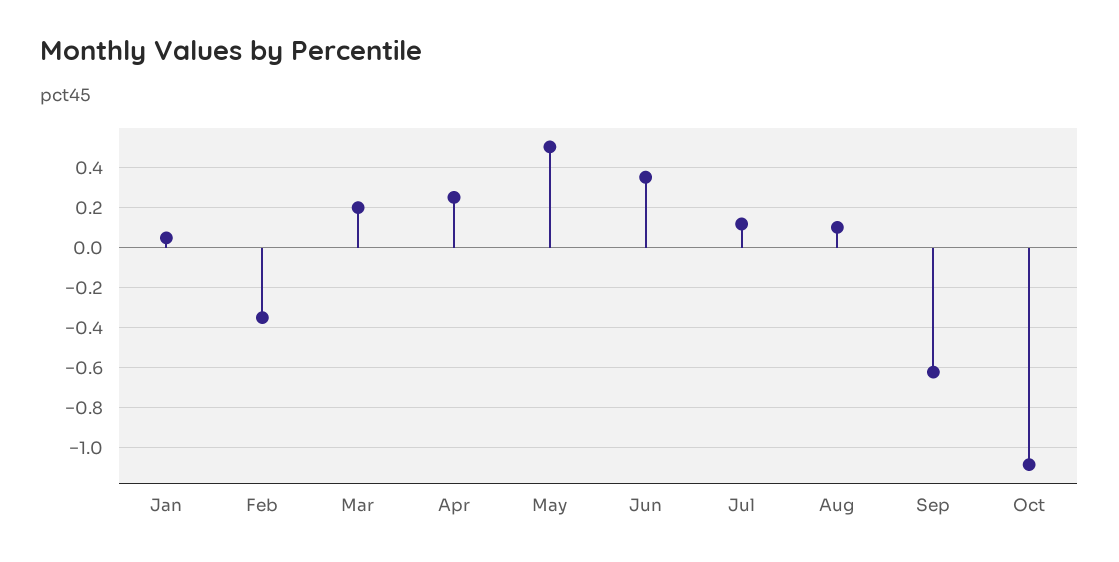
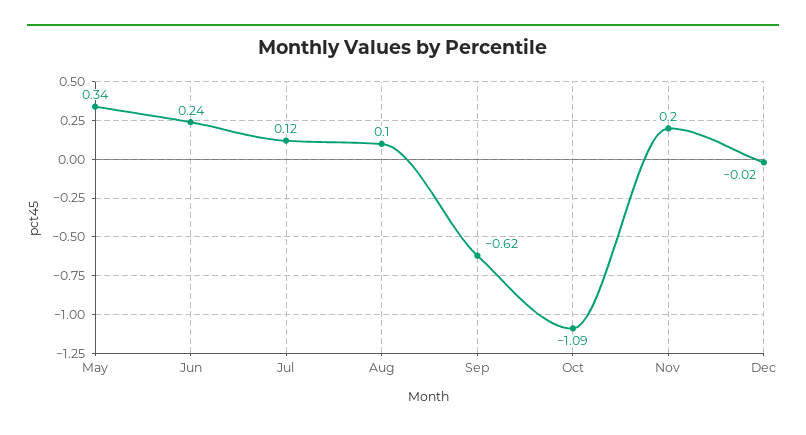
Jan: 0.05 -> none
Feb: -0.35 -> none
Mar: 0.2 -> none
Apr: 0.25 -> none
May: 0.5 -> 0.34
Jun: 0.35 -> 0.24
Nov: none -> 0.2
Dec: none -> -0.02

